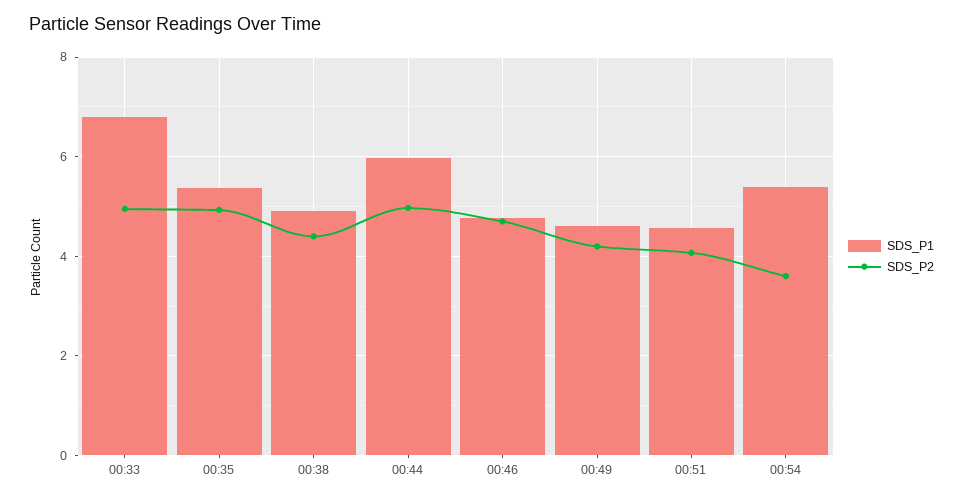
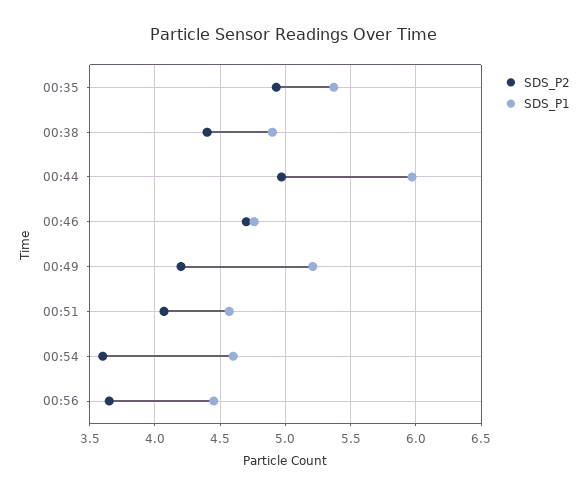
SDS_P1, 00:33: 6.8 -> none
SDS_P2, 00:33: 5 -> none
SDS_P1, 00:49: 4.6 -> 5.2
SDS_P1, 00:54: 5.4 -> 4.6
SDS_P2, 00:56: none -> 3.65
SDS_P1, 00:56: none -> 4.45

